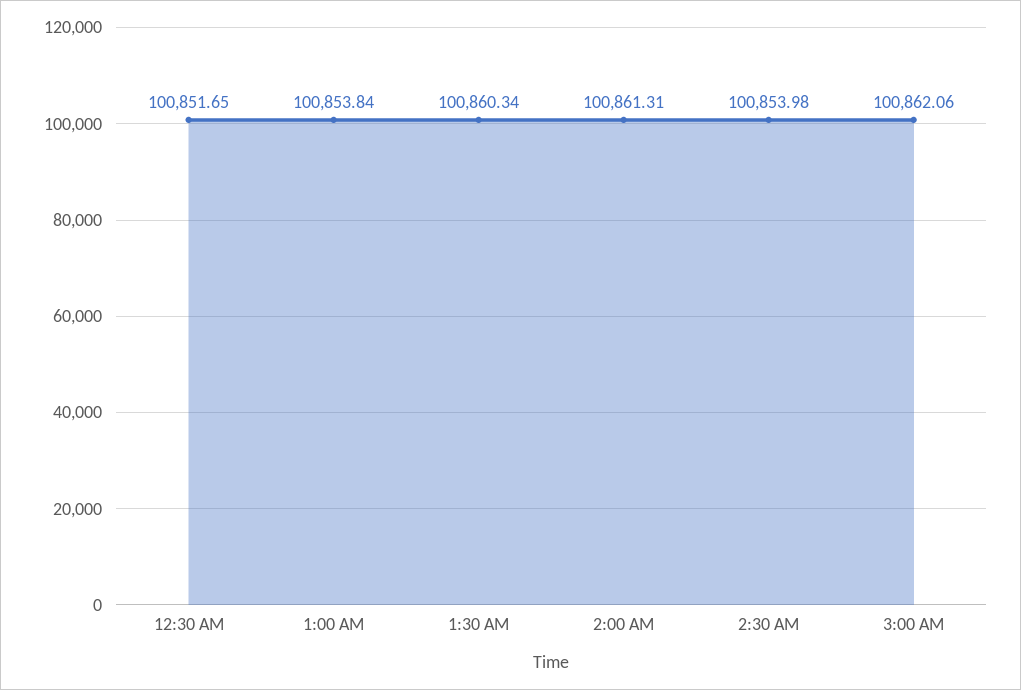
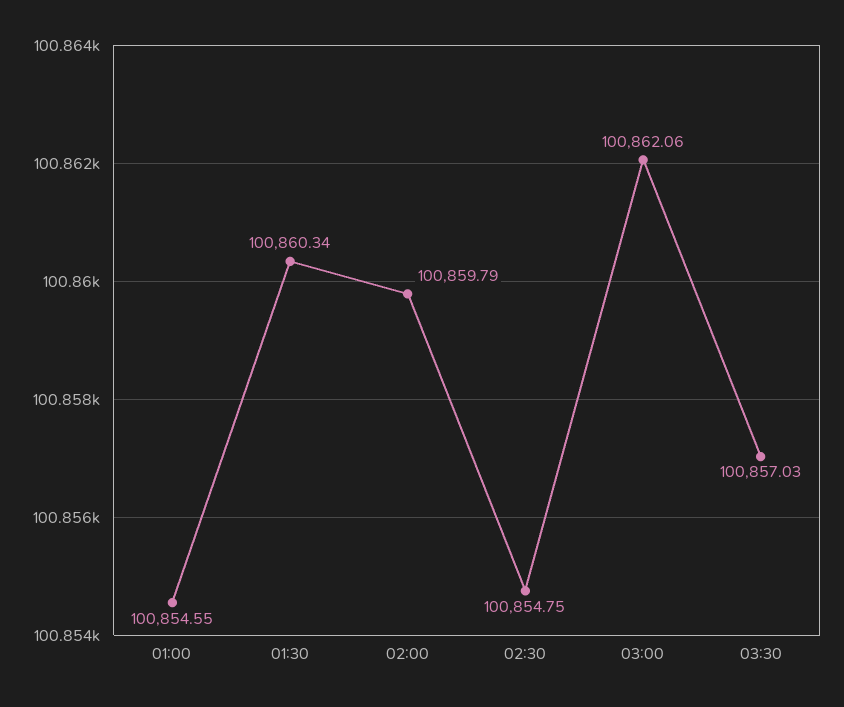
12:30 AM: 100851.65 -> none
1:00 AM: 100853.84 -> 100854.55
2:00 AM: 100861.31 -> 100859.79
2:30 AM: 100853.98 -> 100854.75
03:30: none -> 100857.03

